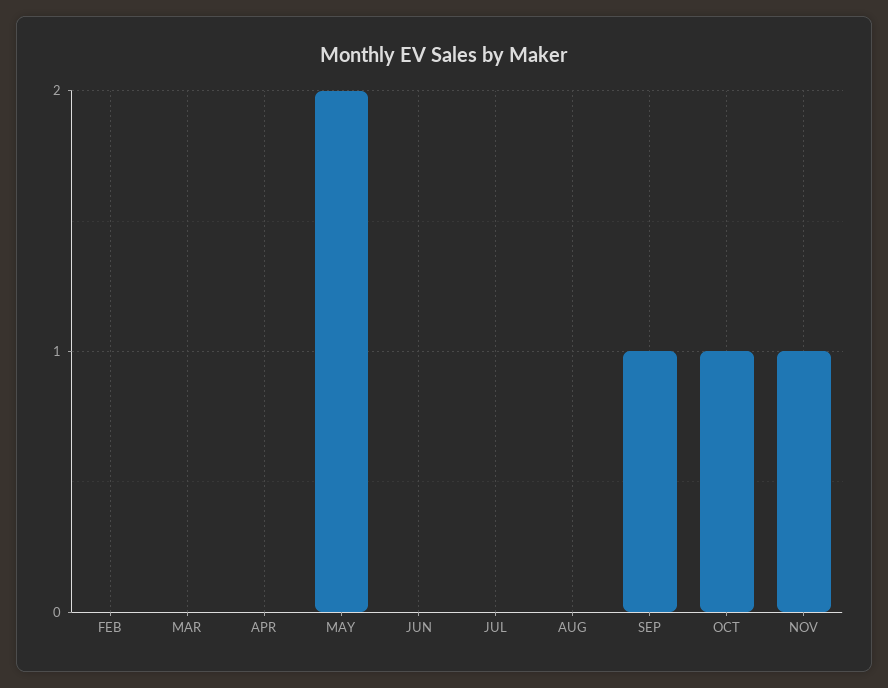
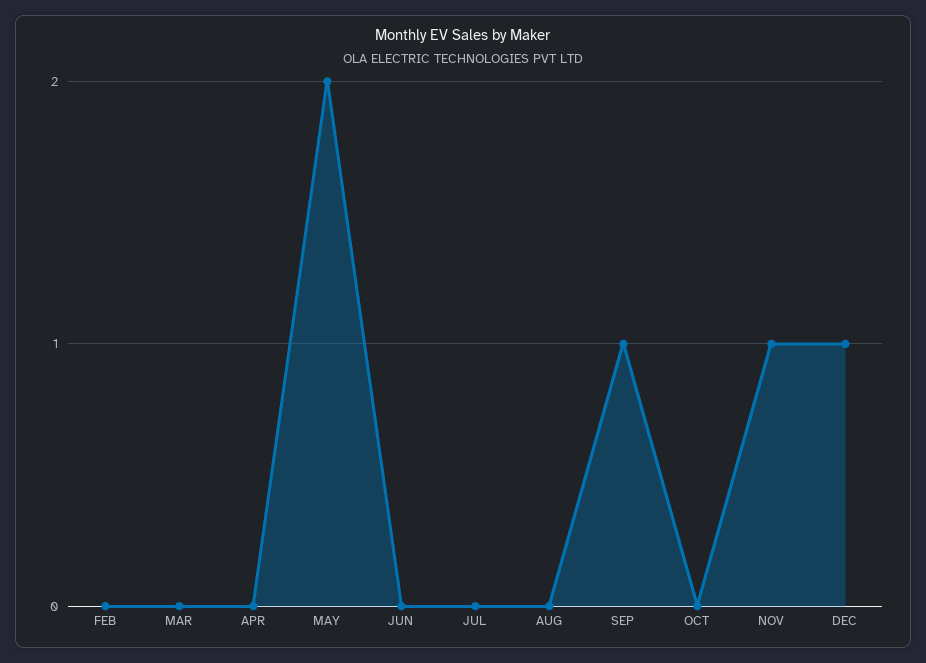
OCT: 1 -> 0
DEC: none -> 1

